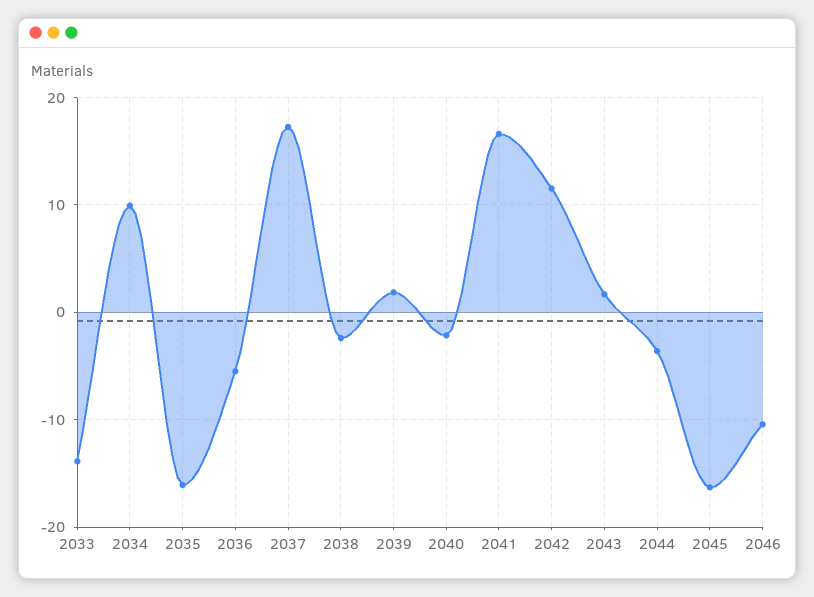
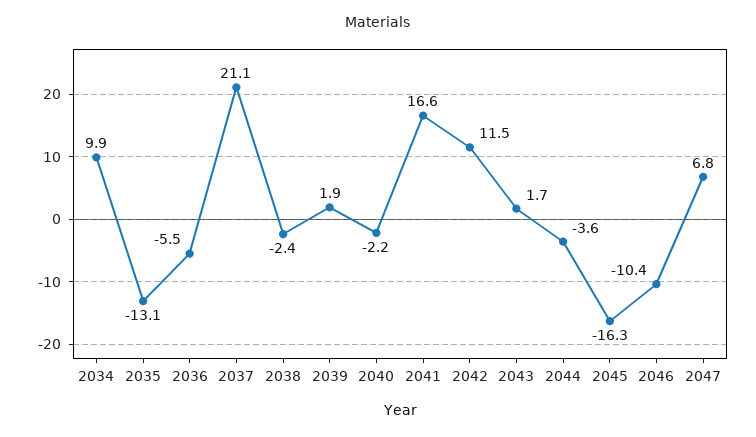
2033: -14 -> none
2035: -16 -> -13.1
2037: 17 -> 21.1
2047: none -> 6.8

